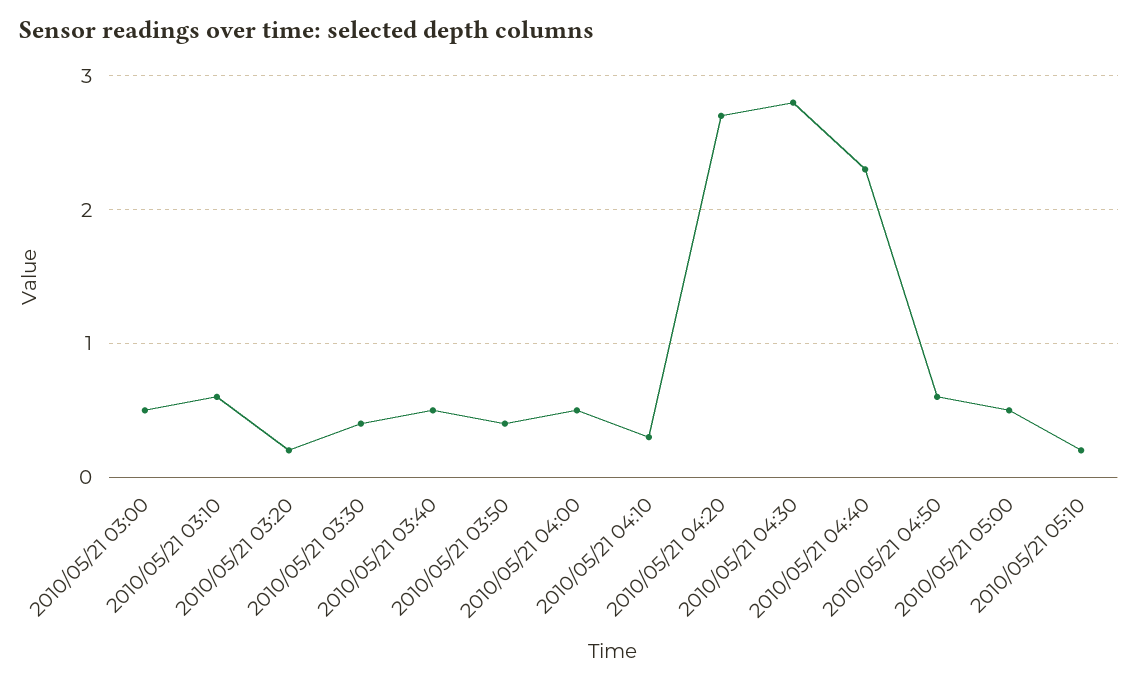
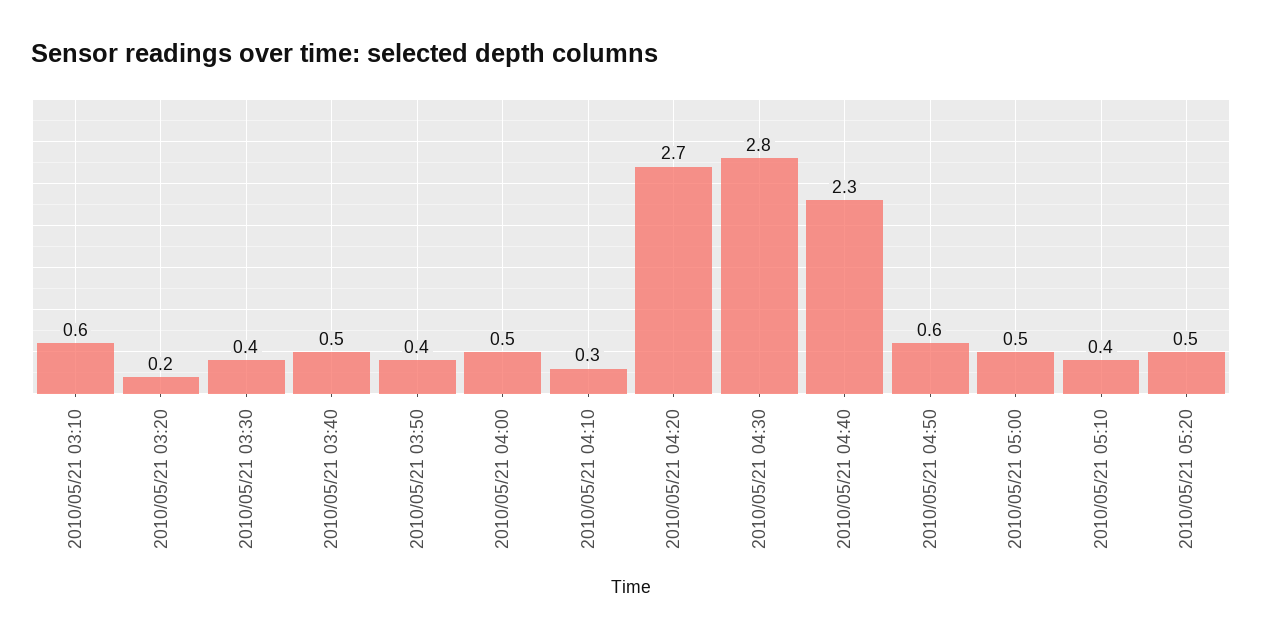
2010/05/21 03:00: 0.5 -> none
2010/05/21 05:10: 0.2 -> 0.4
2010/05/21 05:20: none -> 0.5

